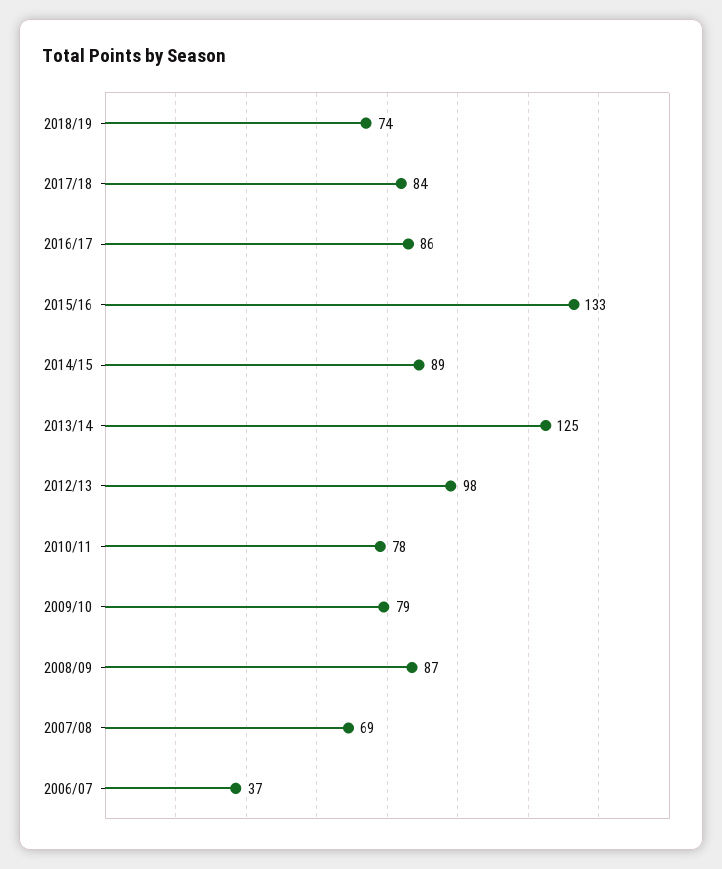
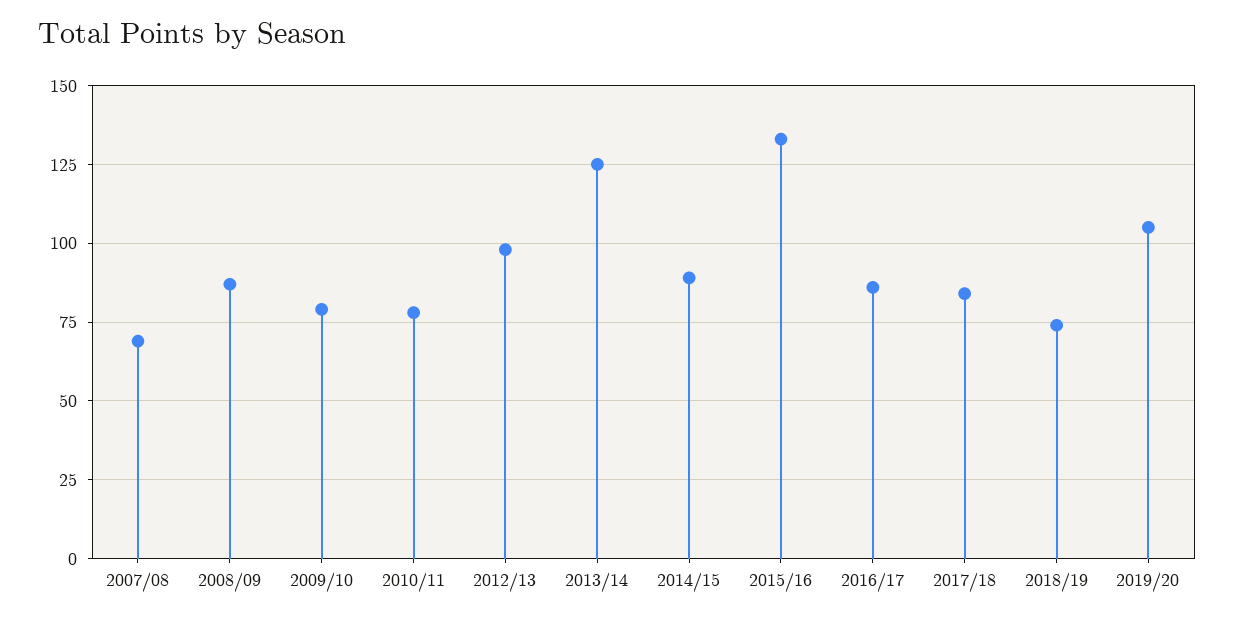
2006/07: 37 -> none
2019/20: none -> 105

